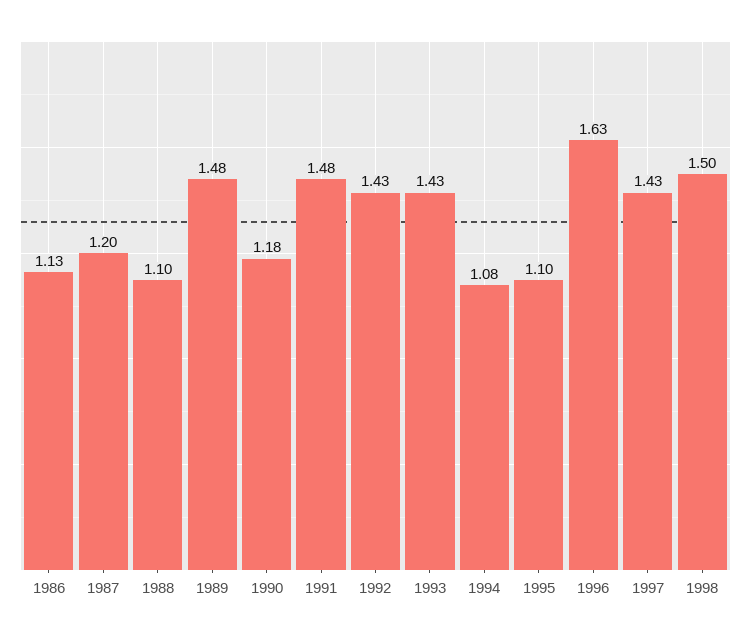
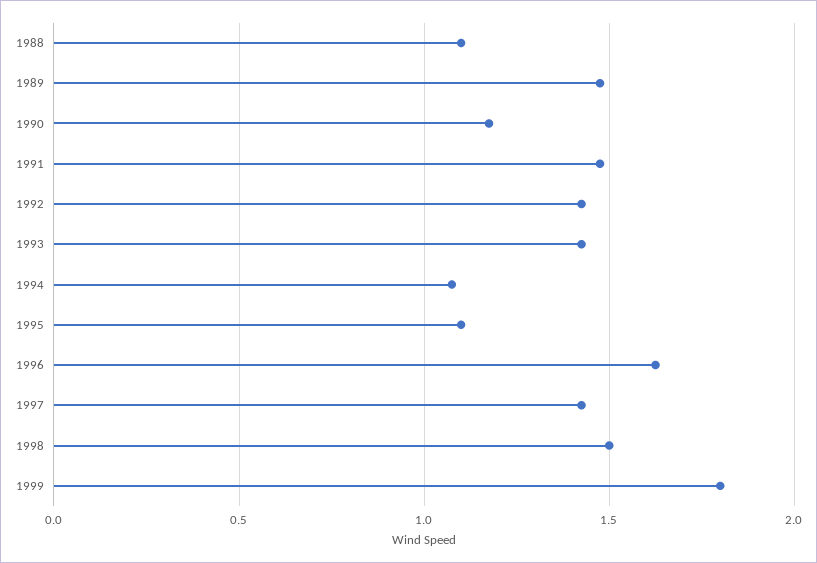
1986: 1.13 -> none
1987: 1.2 -> none
1999: none -> 1.8

